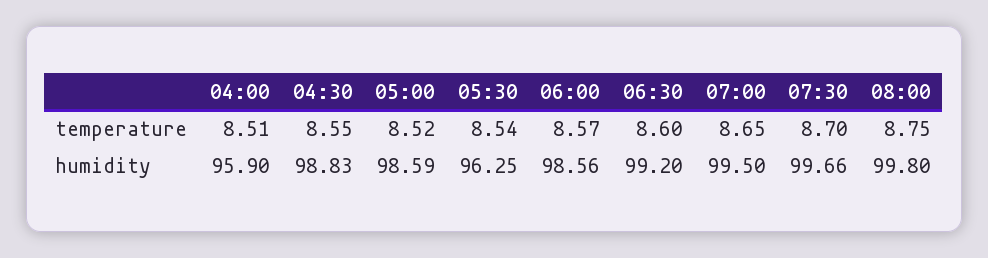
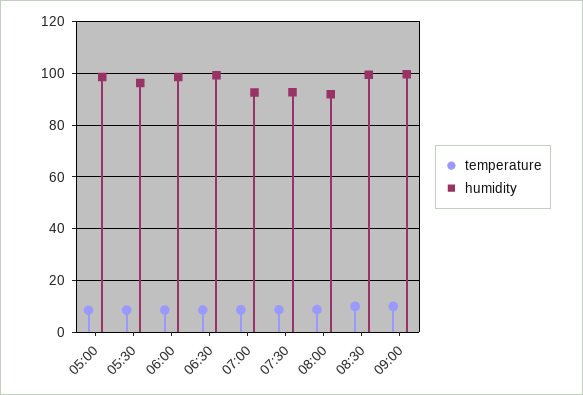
temperature, 04:00: 8.51 -> none
temperature, 04:30: 8.55 -> none
humidity, 04:00: 95.9 -> none
humidity, 04:30: 98.83 -> none
humidity, 07:00: 99.5 -> 92.5
humidity, 07:30: 99.66 -> 92.5
humidity, 08:00: 99.8 -> 92.5
temperature, 08:30: none -> 10
humidity, 08:30: none -> 100
temperature, 09:00: none -> 10
humidity, 09:00: none -> 100

